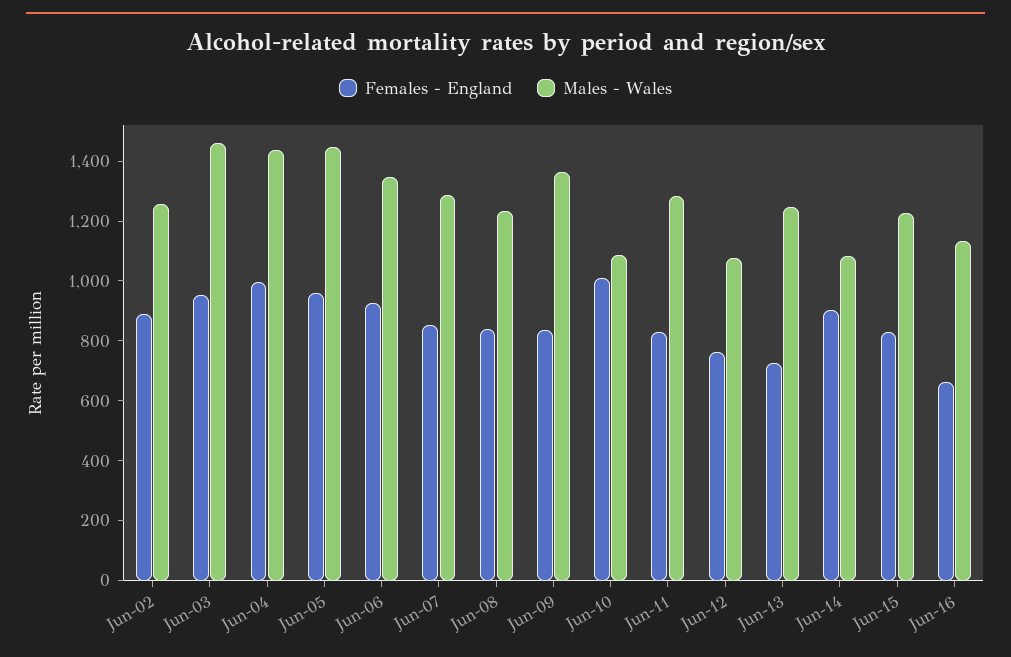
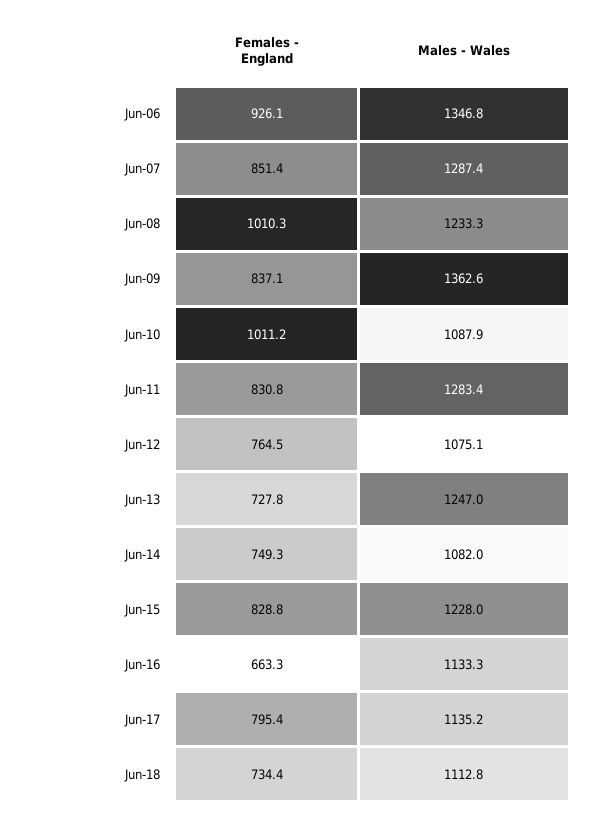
Females - England, Jun-02: 900 -> none
Males - Wales, Jun-02: 1250 -> none
Females - England, Jun-03: 950 -> none
Males - Wales, Jun-03: 1450 -> none
Females - England, Jun-04: 1000 -> none
Males - Wales, Jun-04: 1450 -> none
Females - England, Jun-05: 950 -> none
Males - Wales, Jun-05: 1450 -> none
Females - England, Jun-08: 850 -> 1010.3
Females - England, Jun-14: 900 -> 749.3
Females - England, Jun-17: none -> 795.4
Males - Wales, Jun-17: none -> 1135.2
Females - England, Jun-18: none -> 734.4
Males - Wales, Jun-18: none -> 1112.8

